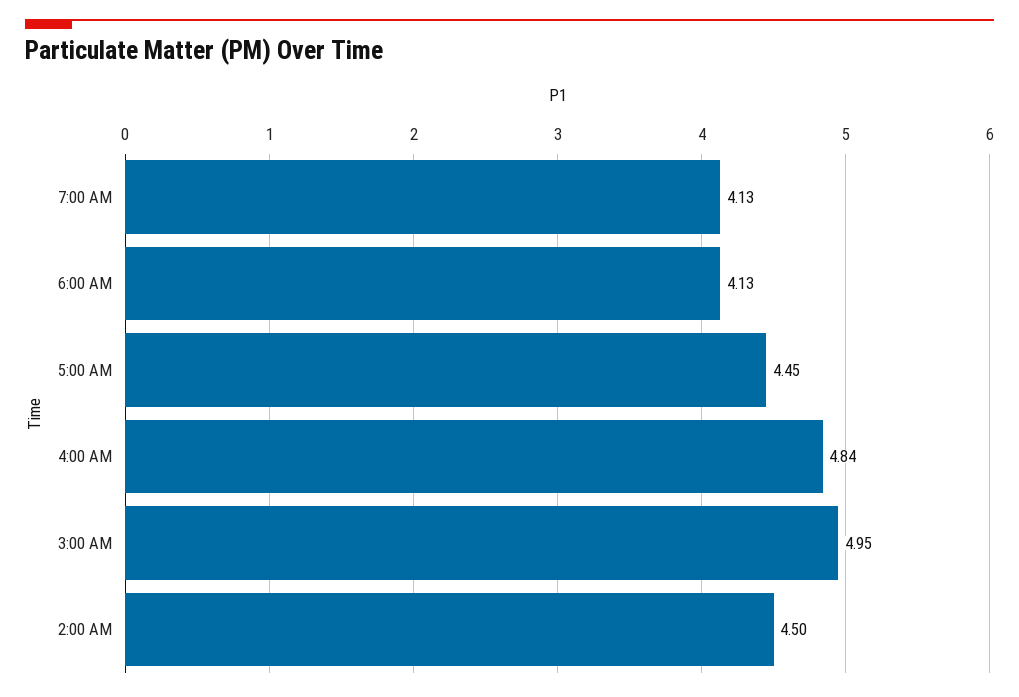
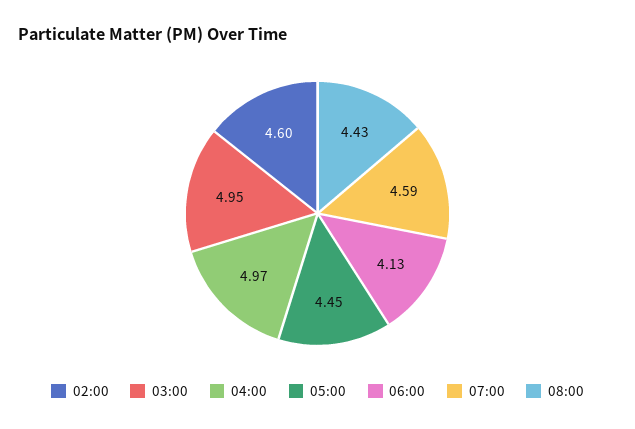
7:00 AM: 4.13 -> 4.59
4:00 AM: 4.84 -> 4.97
2:00 AM: 4.5 -> 4.6
08:00: none -> 4.43

